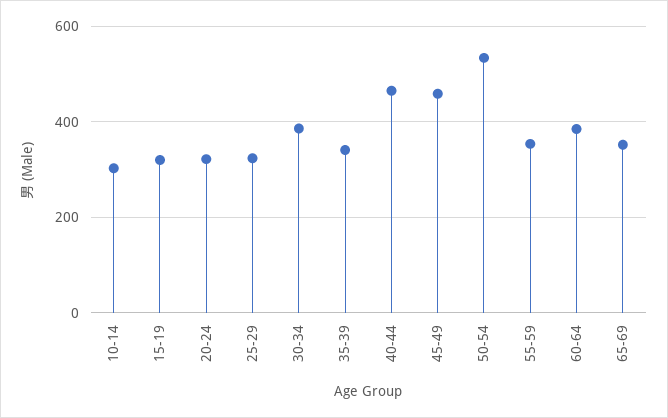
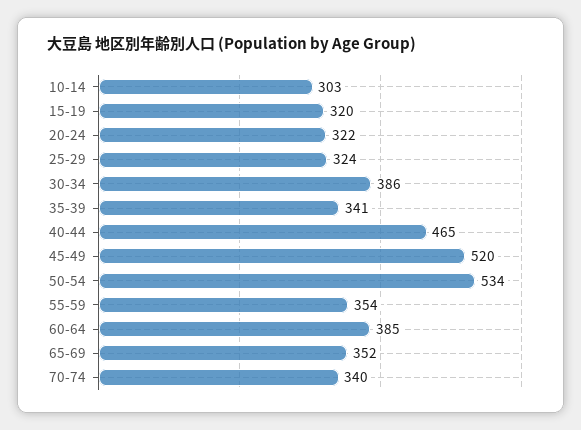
45-49: 460 -> 520
70-74: none -> 340

